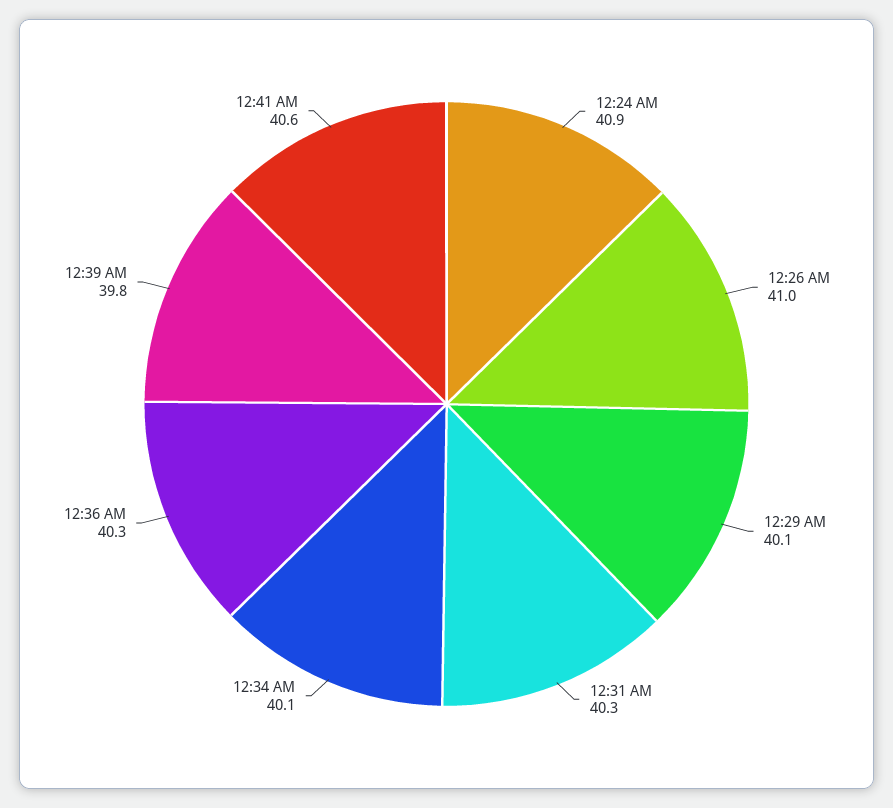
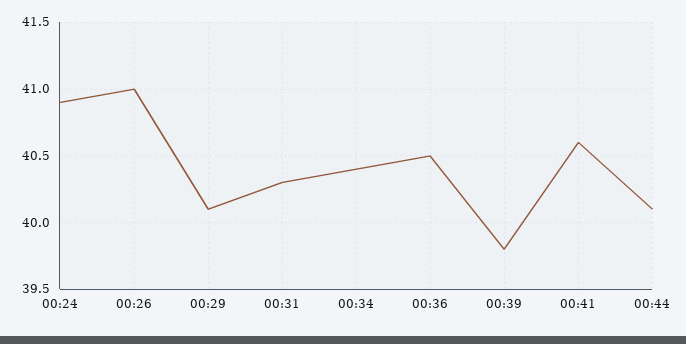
12:34 AM: 40.1 -> 40.4
12:36 AM: 40.3 -> 40.5
00:44: none -> 40.1

